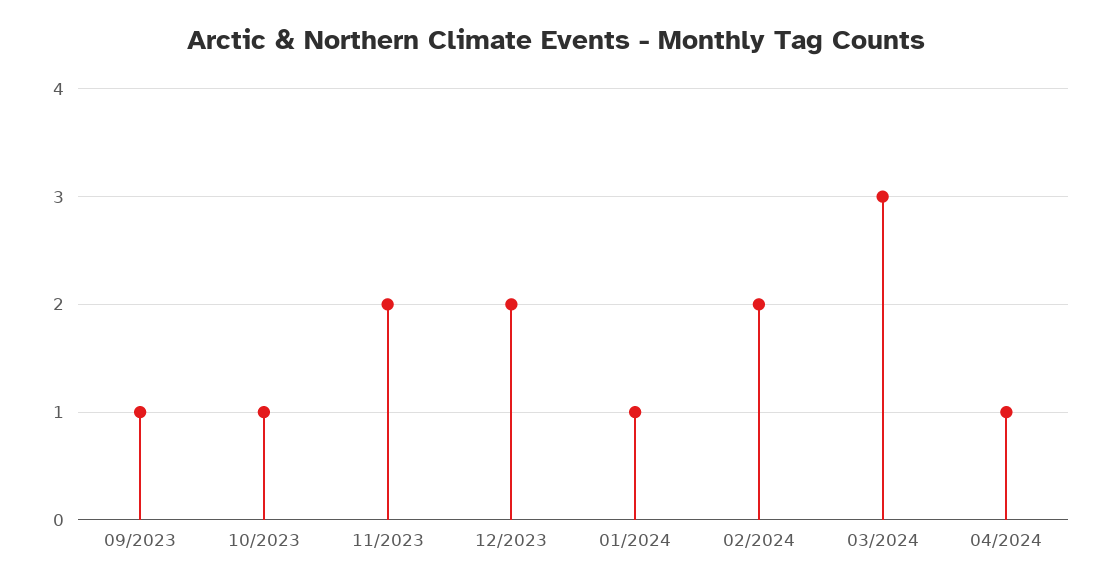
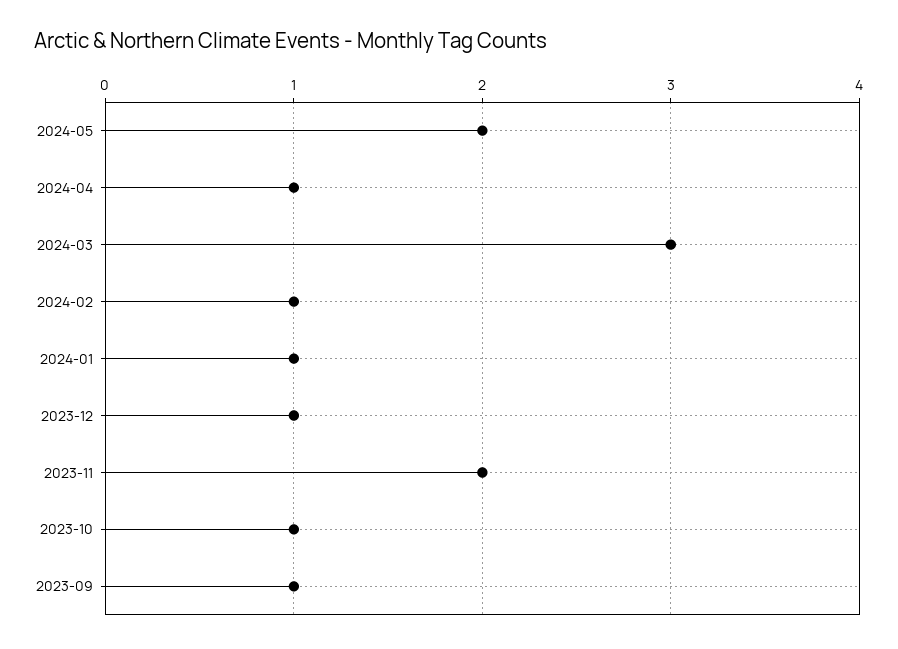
12/2023: 2 -> 1
02/2024: 2 -> 1
2024-05: none -> 2

